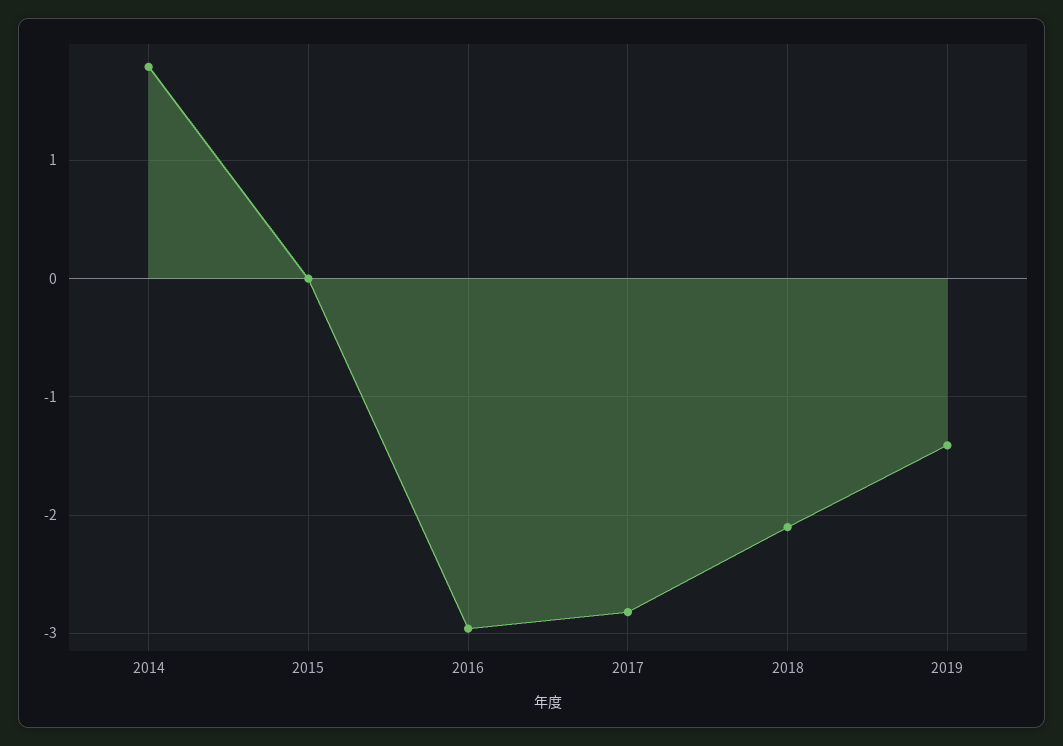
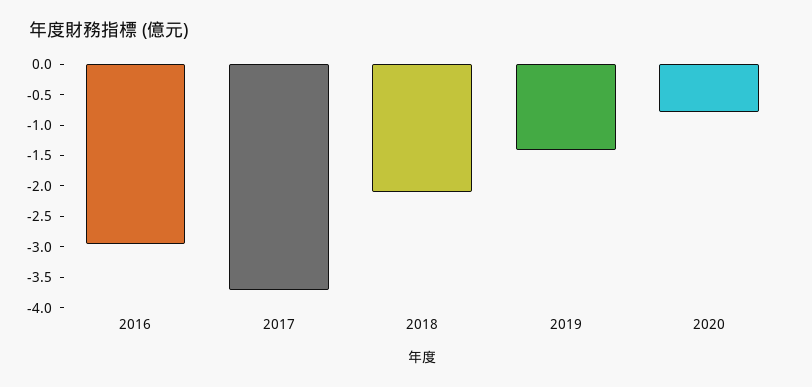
2014: 1.8 -> none
2015: 0 -> none
2017: -2.8 -> -3.75
2020: none -> -0.75

